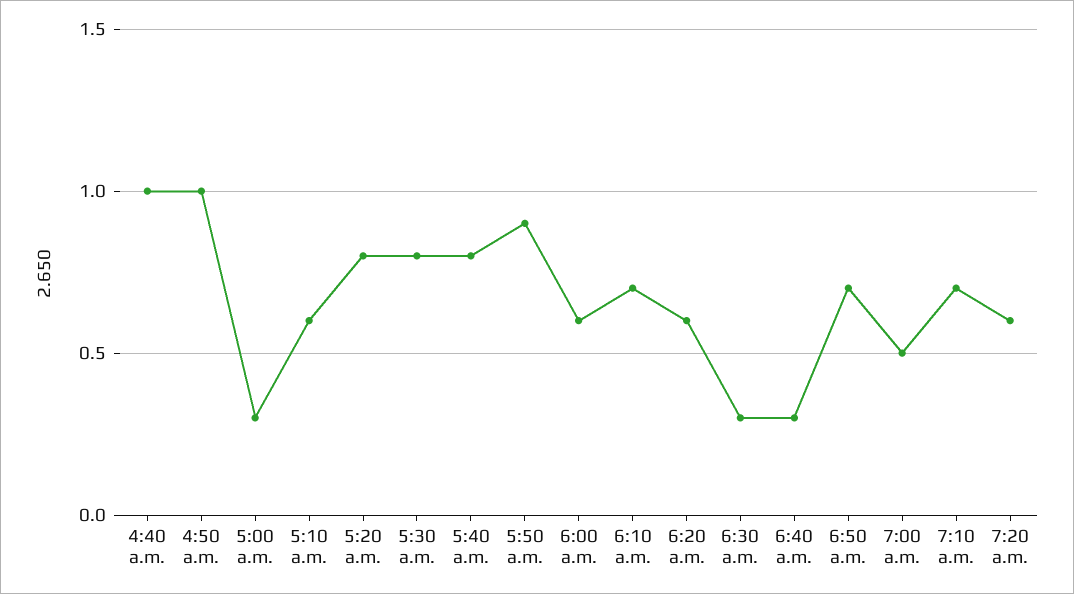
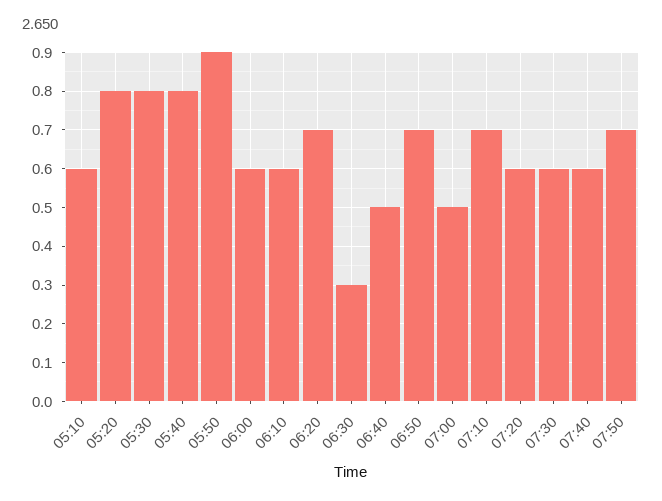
4:40 a.m.: 1 -> none
4:50 a.m.: 1 -> none
5:00 a.m.: 0.3 -> none
6:10 a.m.: 0.7 -> 0.6
6:20 a.m.: 0.6 -> 0.7
6:40 a.m.: 0.3 -> 0.5
07:30: none -> 0.6
07:40: none -> 0.6
07:50: none -> 0.7

